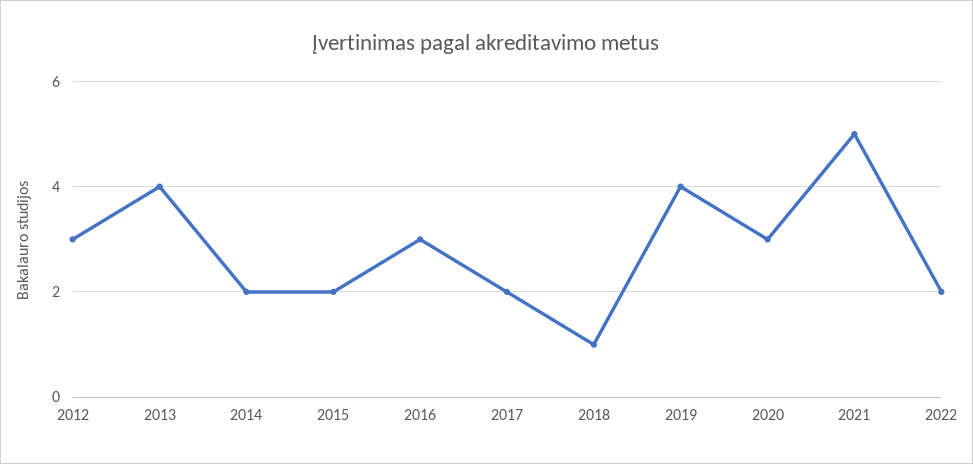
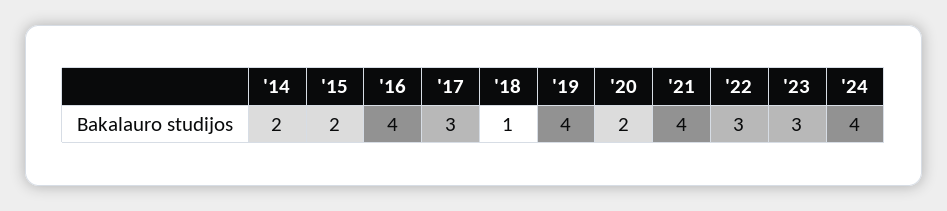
2012: 3 -> none
2013: 4 -> none
2016: 3 -> 4
2017: 2 -> 3
2020: 3 -> 2
2021: 5 -> 4
2022: 2 -> 3
'23: none -> 3
'24: none -> 4

